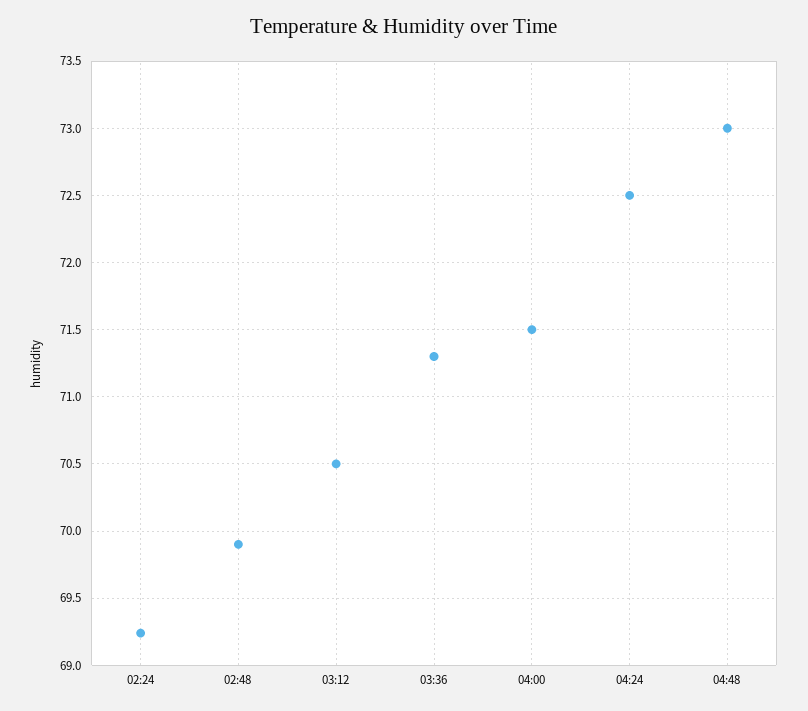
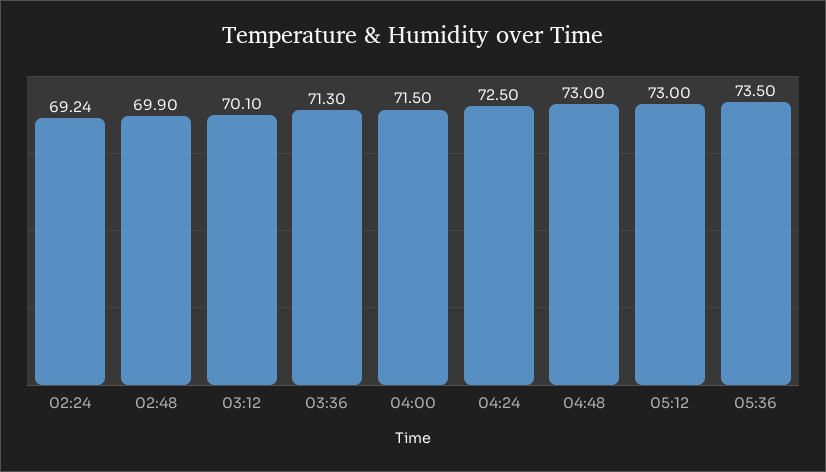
03:12: 70.5 -> 70.1
05:12: none -> 73
05:36: none -> 73.5

